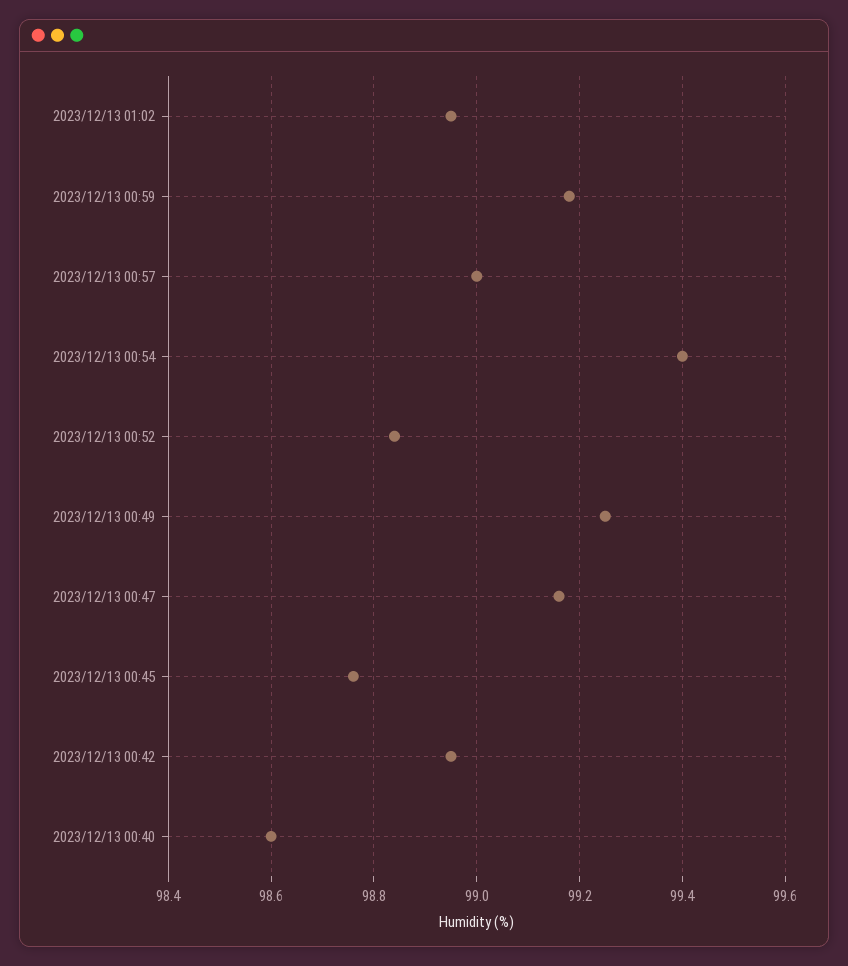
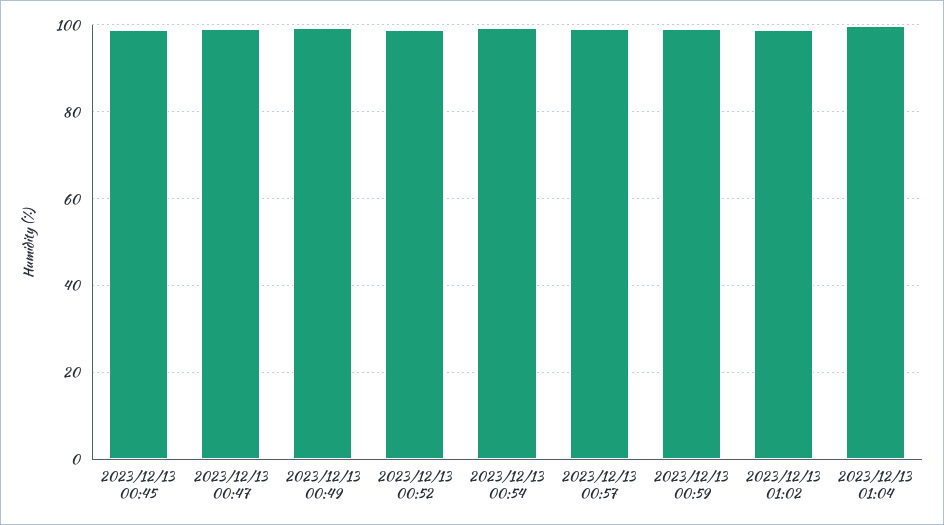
2023/12/13 00:42: 98.95 -> none
2023/12/13 00:40: 98.6 -> none
2023/12/13 01:04: none -> 100

